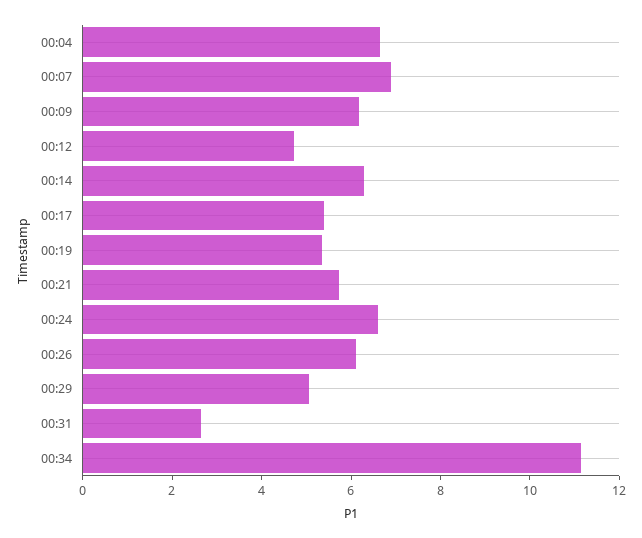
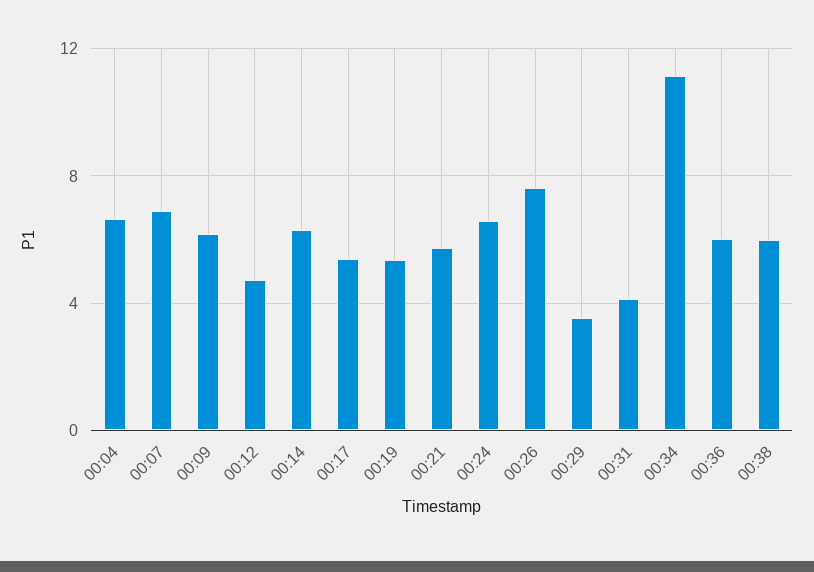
00:26: 6 -> 7.5
00:29: 5 -> 3.5
00:31: 2.5 -> 4
00:36: none -> 6
00:38: none -> 6

